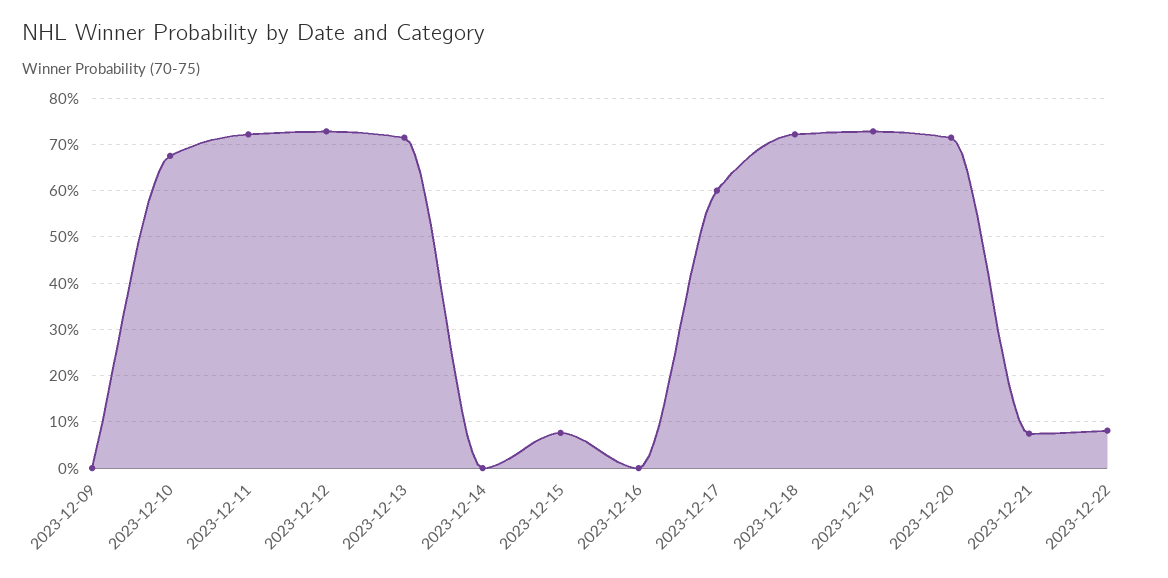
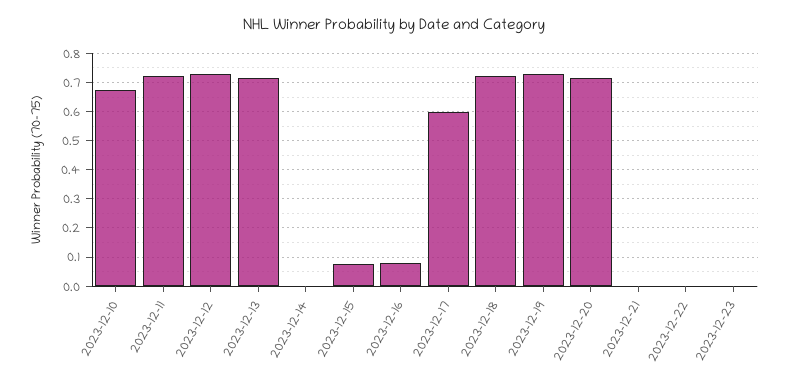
2023-12-09: 0 -> none
2023-12-16: 0 -> 0.075
2023-12-21: 0.08 -> 0
2023-12-22: 0.08 -> 0
2023-12-23: none -> 0

